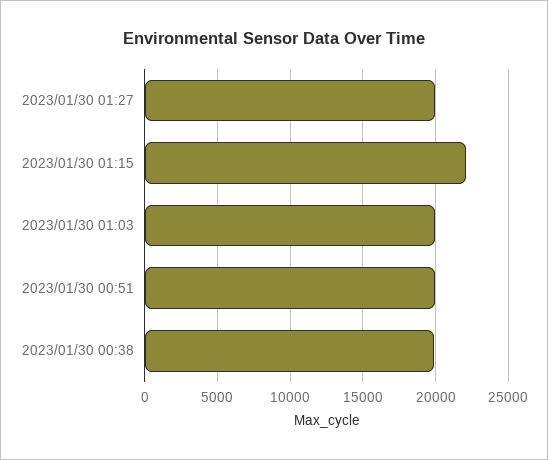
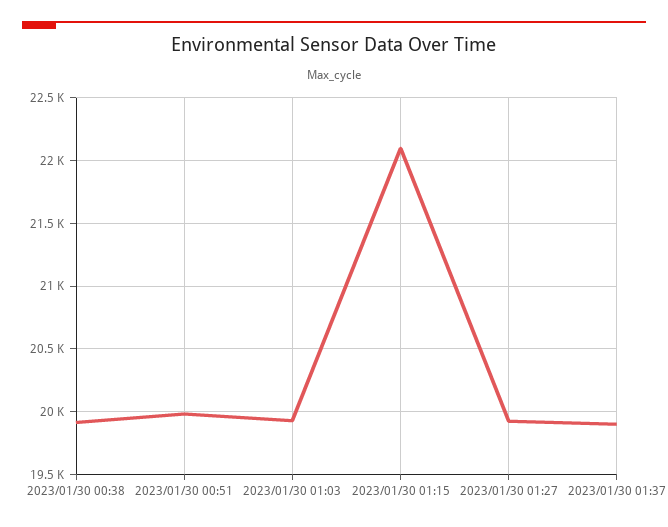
2023/01/30 01:37: none -> 19900

